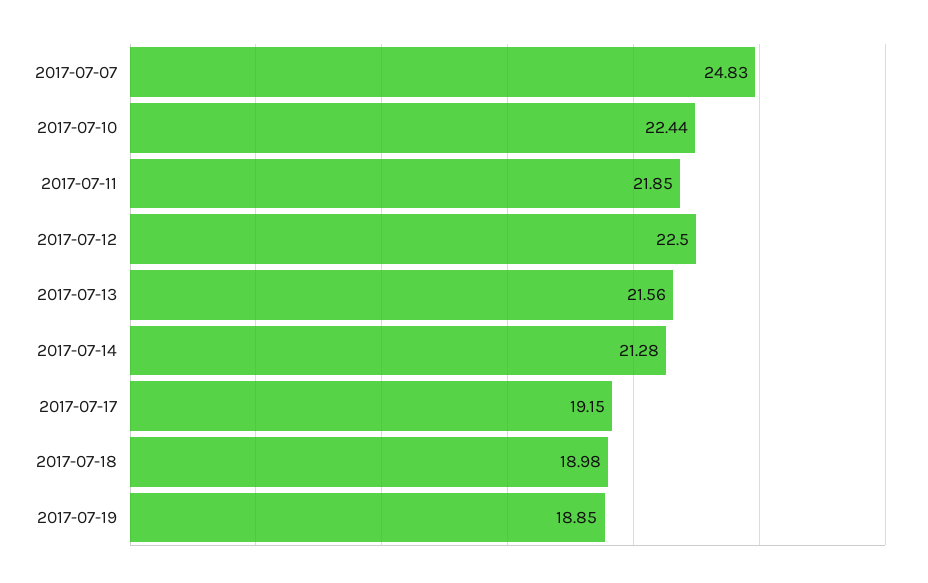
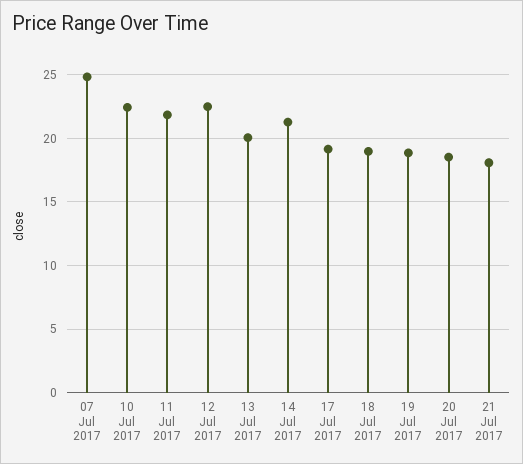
2017-07-13: 21.56 -> 20
20 Jul 2017: none -> 18.5
21 Jul 2017: none -> 18

